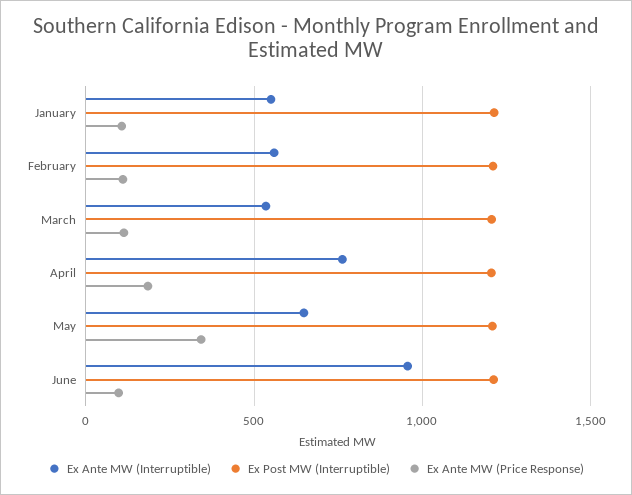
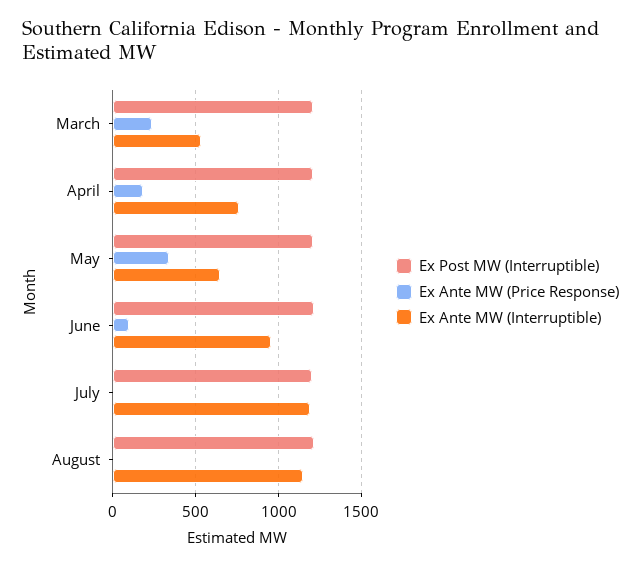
Ex Ante MW (Interruptible), January: 550 -> none
Ex Post MW (Interruptible), January: 1200 -> none
Ex Ante MW (Price Response), January: 100 -> none
Ex Ante MW (Interruptible), February: 550 -> none
Ex Post MW (Interruptible), February: 1200 -> none
Ex Ante MW (Price Response), February: 100 -> none
Ex Ante MW (Price Response), March: 100 -> 250
Ex Post MW (Interruptible), July: none -> 1200
Ex Ante MW (Price Response), July: none -> 0
Ex Ante MW (Interruptible), July: none -> 1200
Ex Post MW (Interruptible), August: none -> 1200
Ex Ante MW (Price Response), August: none -> 0
Ex Ante MW (Interruptible), August: none -> 1150

